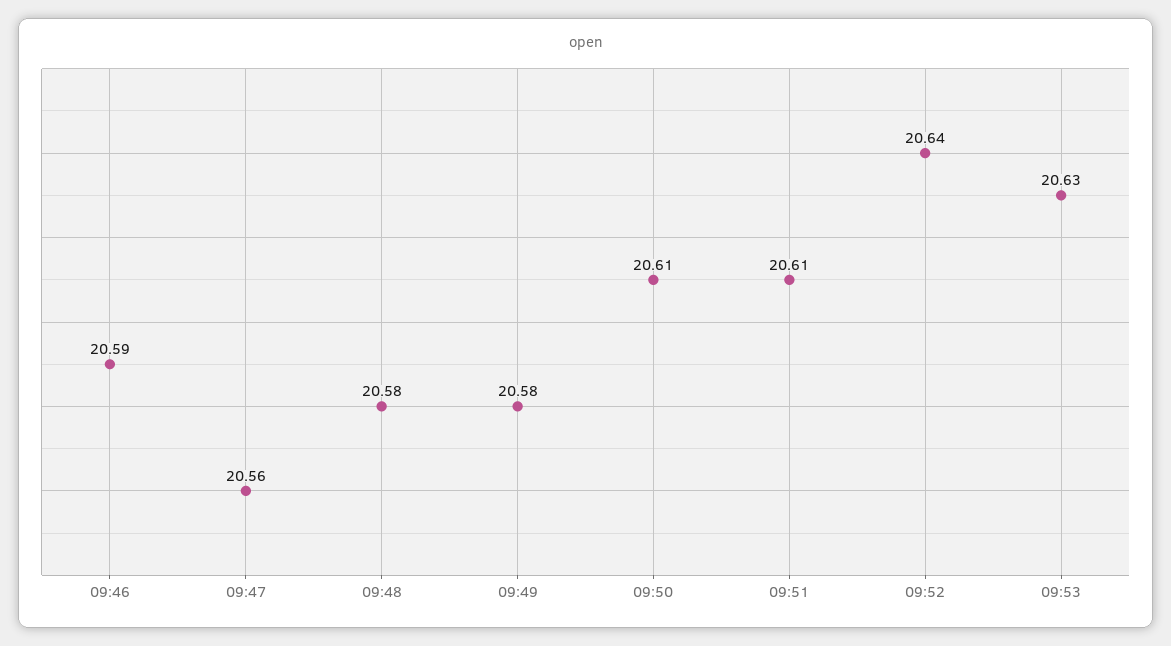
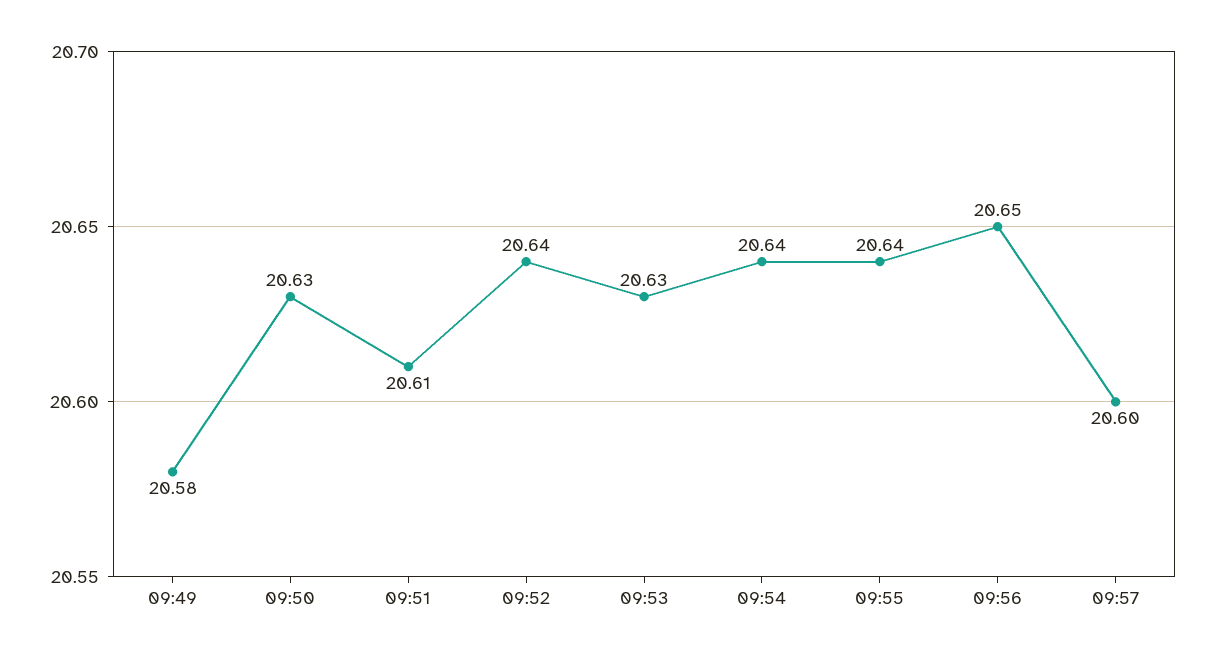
09:46: 20.59 -> none
09:47: 20.56 -> none
09:48: 20.58 -> none
09:50: 20.61 -> 20.63
09:54: none -> 20.64
09:55: none -> 20.64
09:56: none -> 20.65
09:57: none -> 20.6

